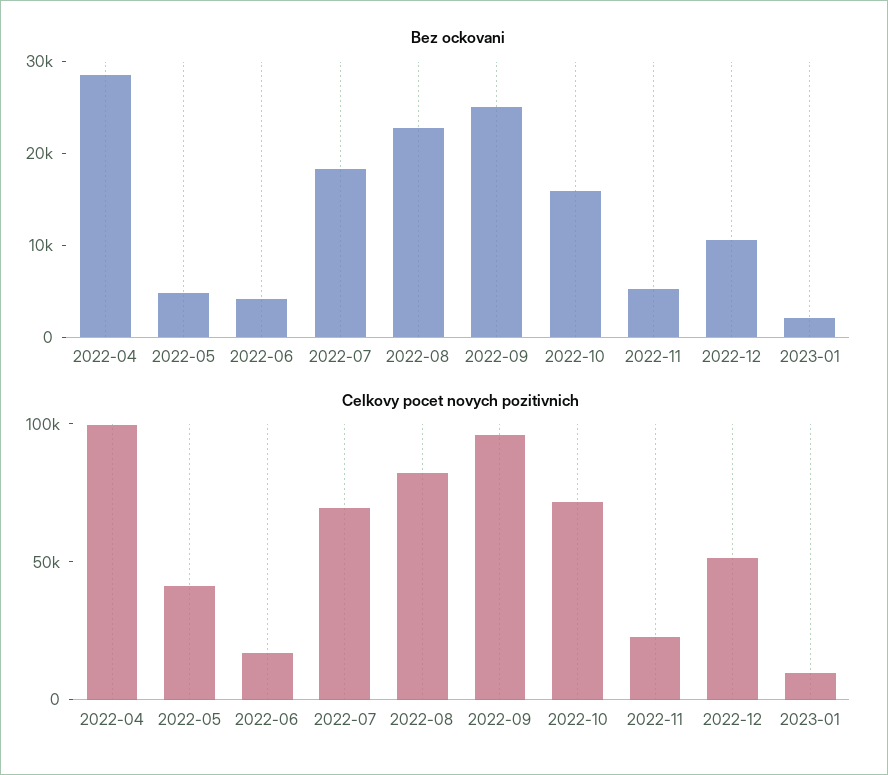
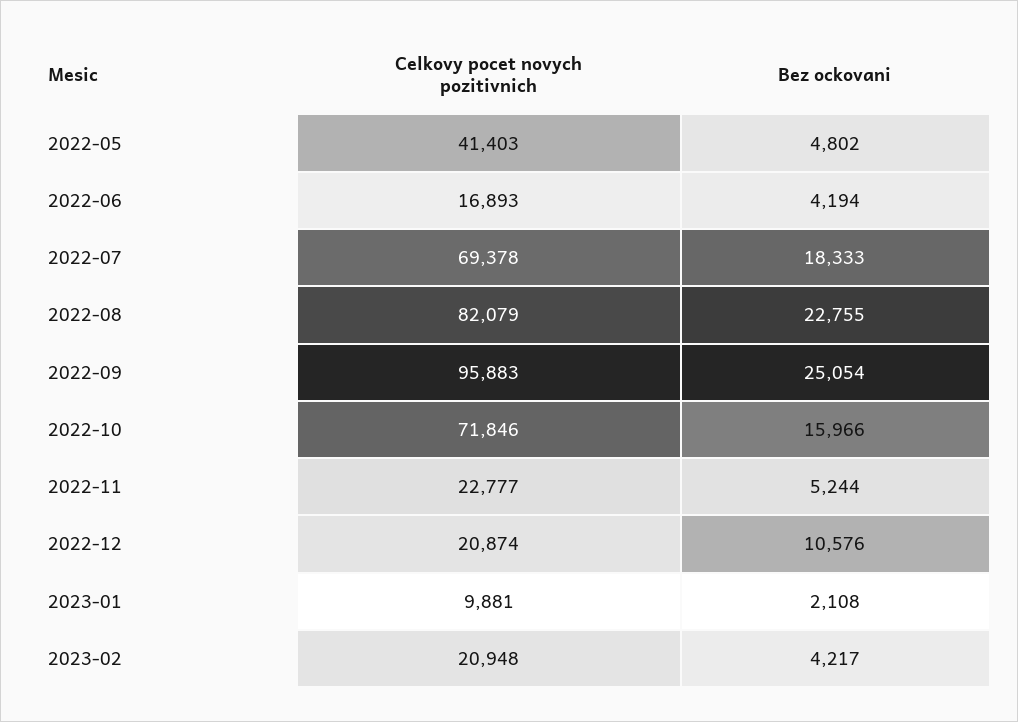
Bez ockovani, 2022-04: 28000 -> none
Celkovy pocet novych pozitivnich, 2022-04: 100000 -> none
Celkovy pocet novych pozitivnich, 2022-12: 50000 -> 20874
Celkovy pocet novych pozitivnich, 2023-02: none -> 20948
Bez ockovani, 2023-02: none -> 4217

